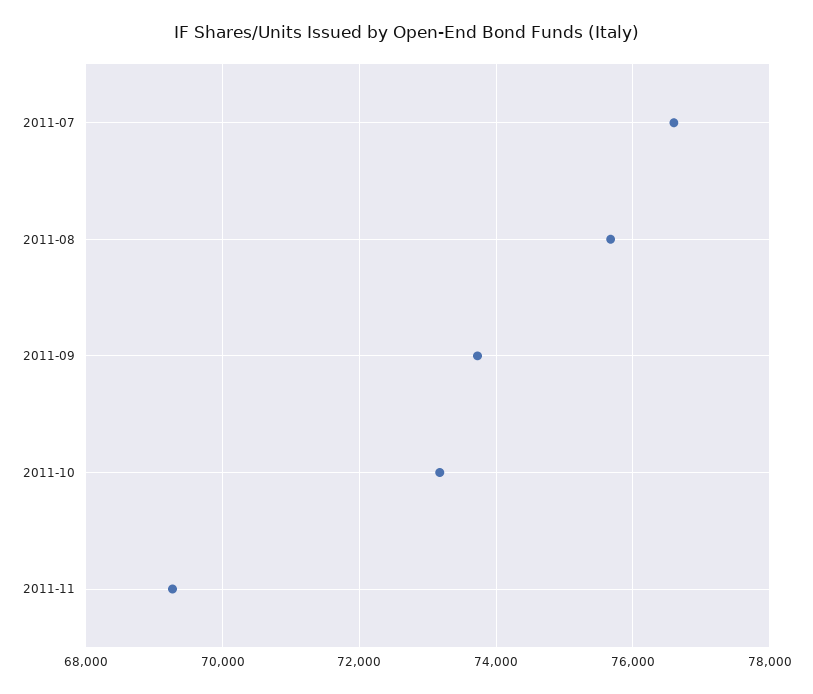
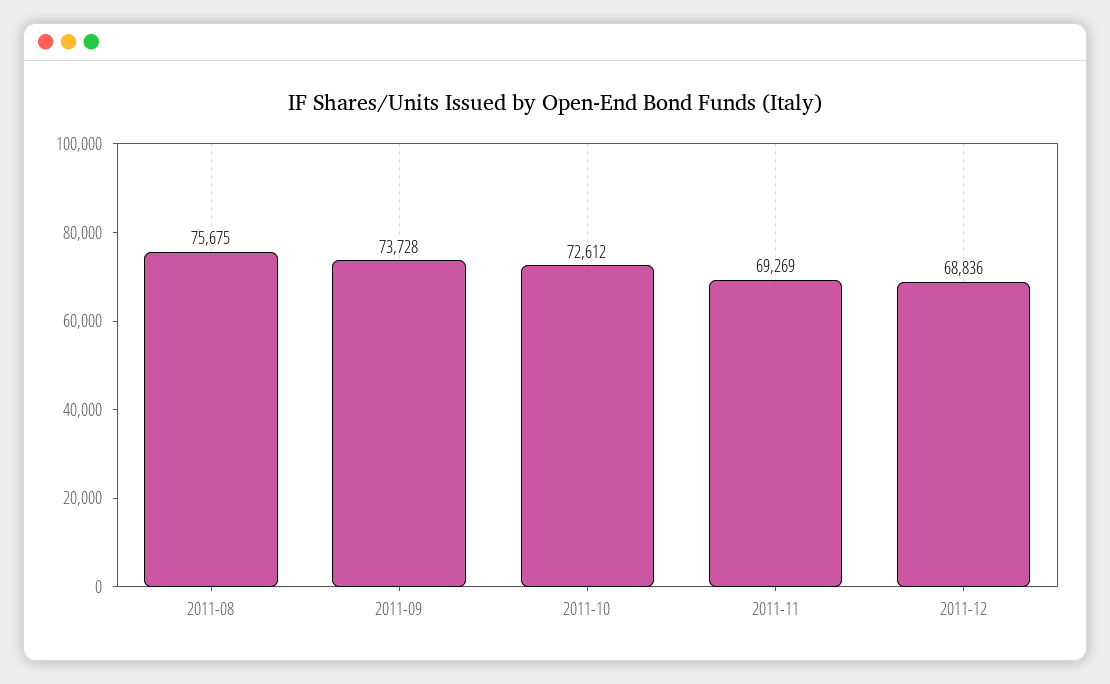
2011-07: 76600 -> none
2011-10: 73200 -> 72612
2011-12: none -> 68836

